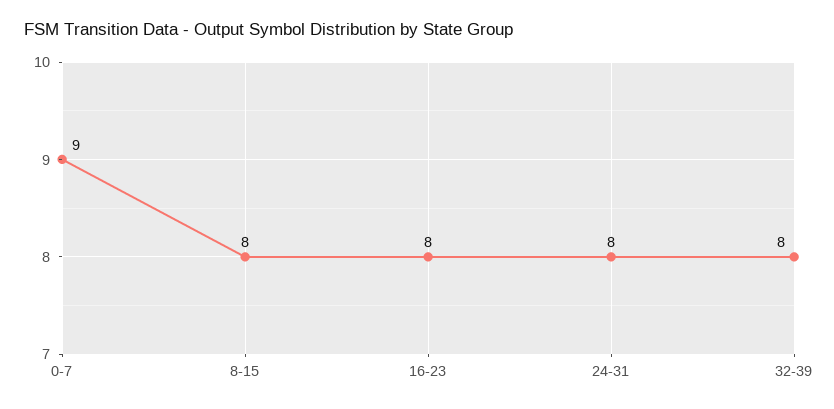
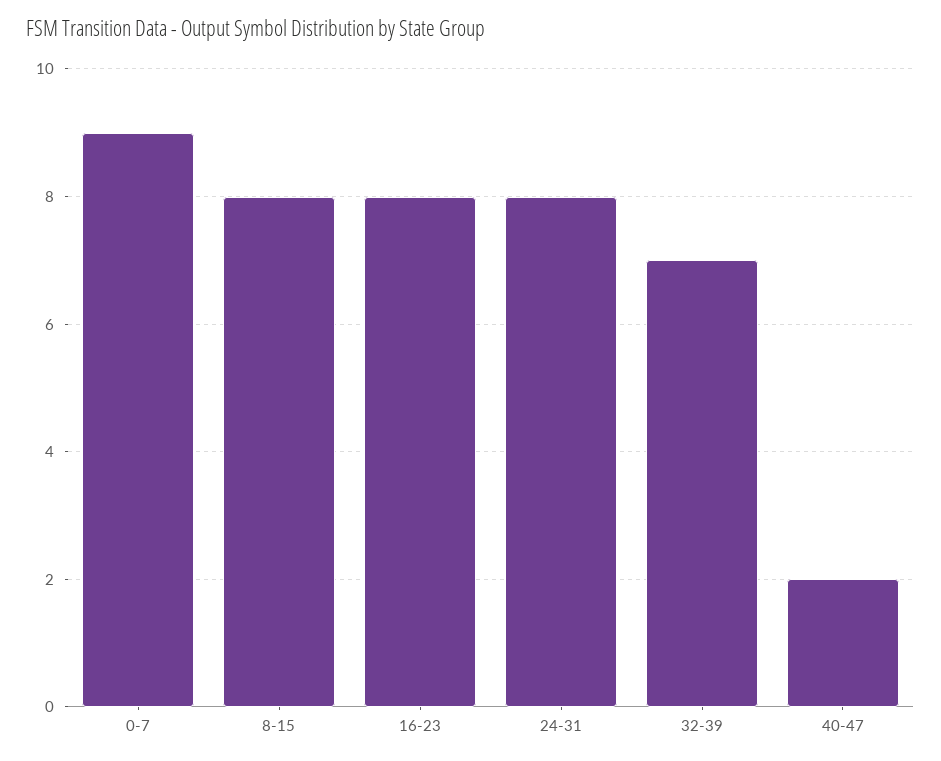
32-39: 8 -> 7
40-47: none -> 2

